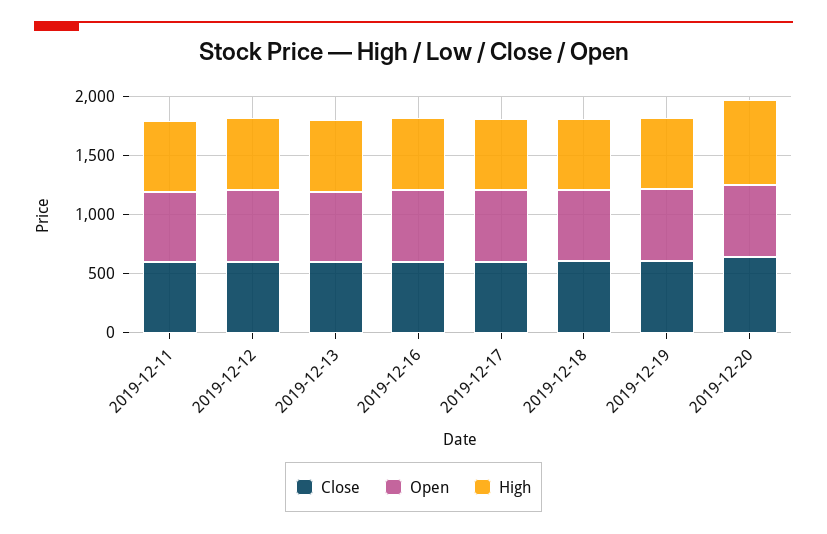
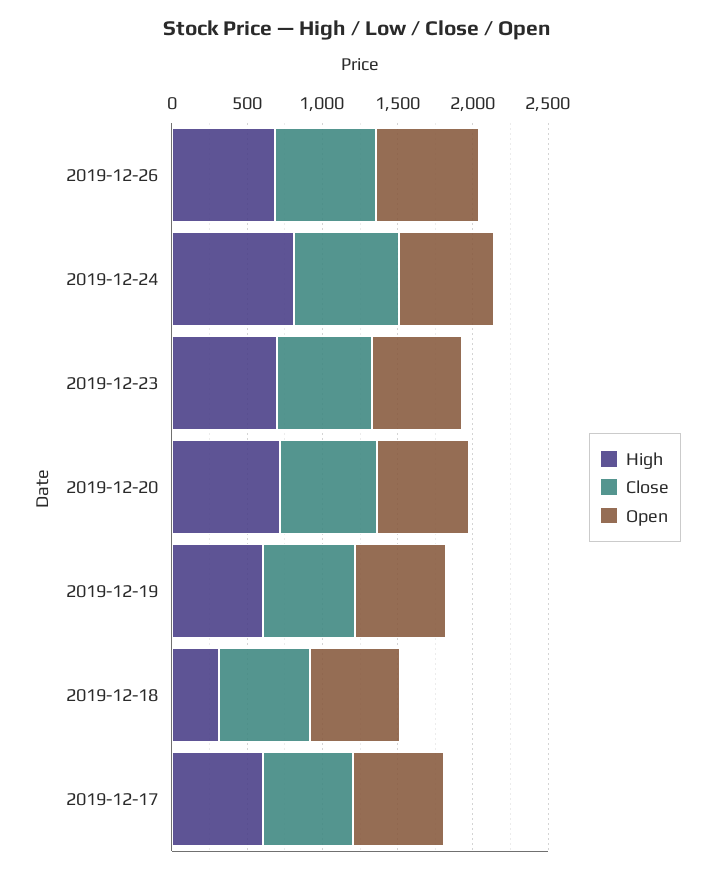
Close, 2019-12-11: 600 -> none
Open, 2019-12-11: 600 -> none
High, 2019-12-11: 600 -> none
Close, 2019-12-12: 600 -> none
Open, 2019-12-12: 600 -> none
High, 2019-12-12: 600 -> none
Close, 2019-12-13: 600 -> none
Open, 2019-12-13: 600 -> none
High, 2019-12-13: 600 -> none
Close, 2019-12-16: 600 -> none
Open, 2019-12-16: 600 -> none
High, 2019-12-16: 600 -> none
High, 2019-12-18: 600 -> 300
High, 2019-12-26: none -> 700
Close, 2019-12-26: none -> 700
Open, 2019-12-26: none -> 700
High, 2019-12-24: none -> 800
Close, 2019-12-24: none -> 700
Open, 2019-12-24: none -> 600
High, 2019-12-23: none -> 700
Close, 2019-12-23: none -> 600
Open, 2019-12-23: none -> 600

